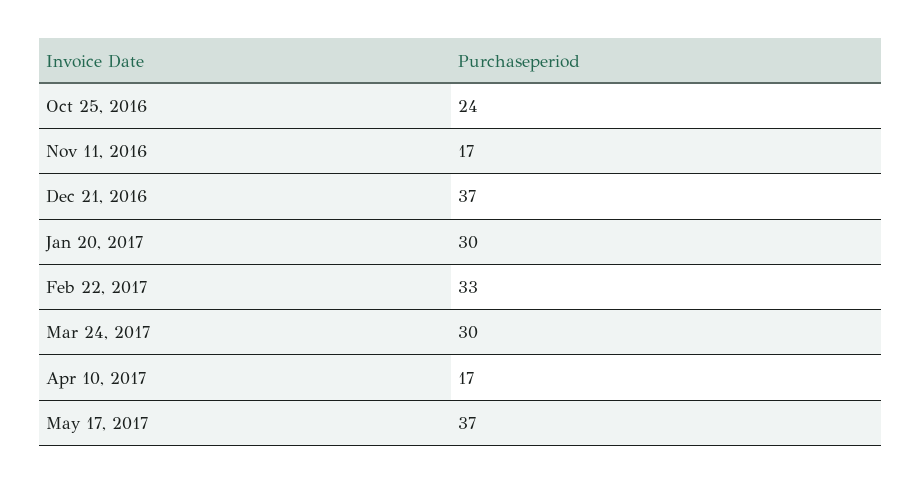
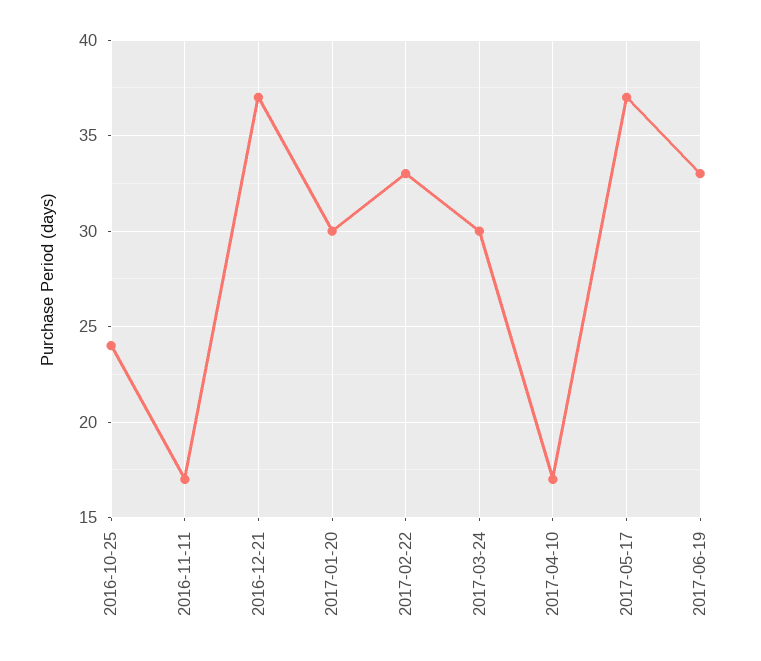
2017-06-19: none -> 33

